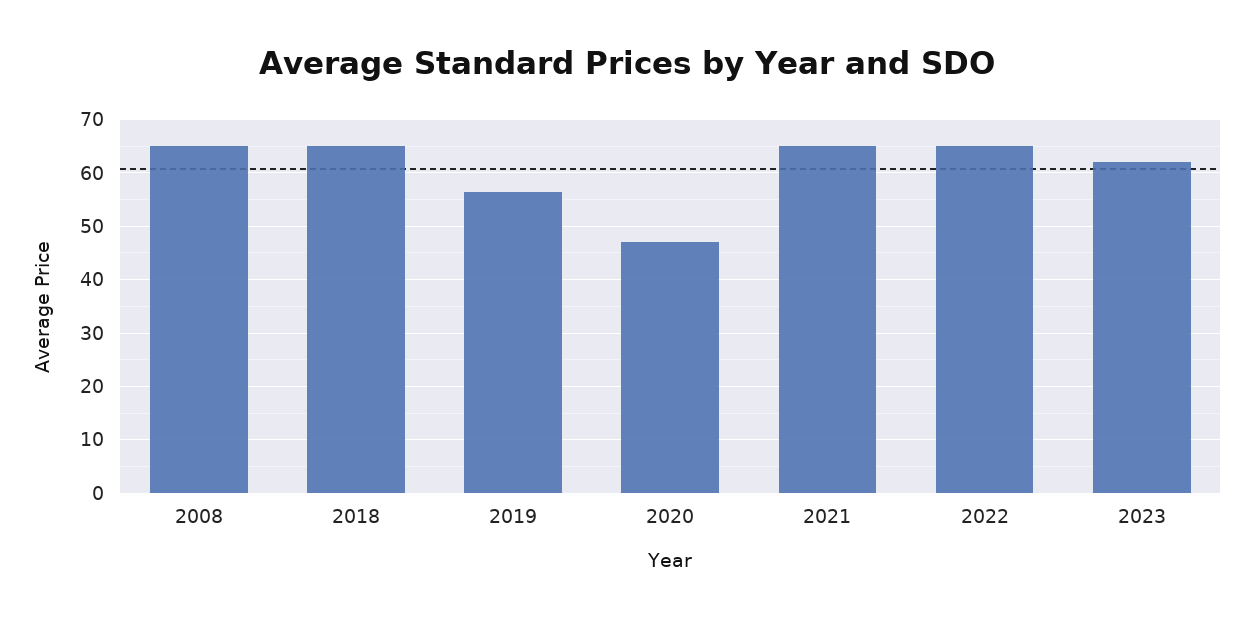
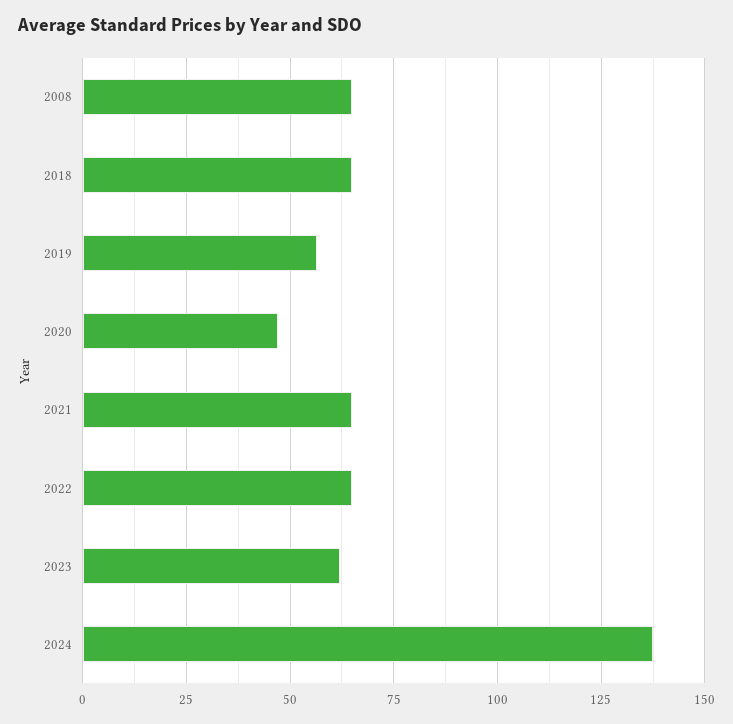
2024: none -> 137.5

